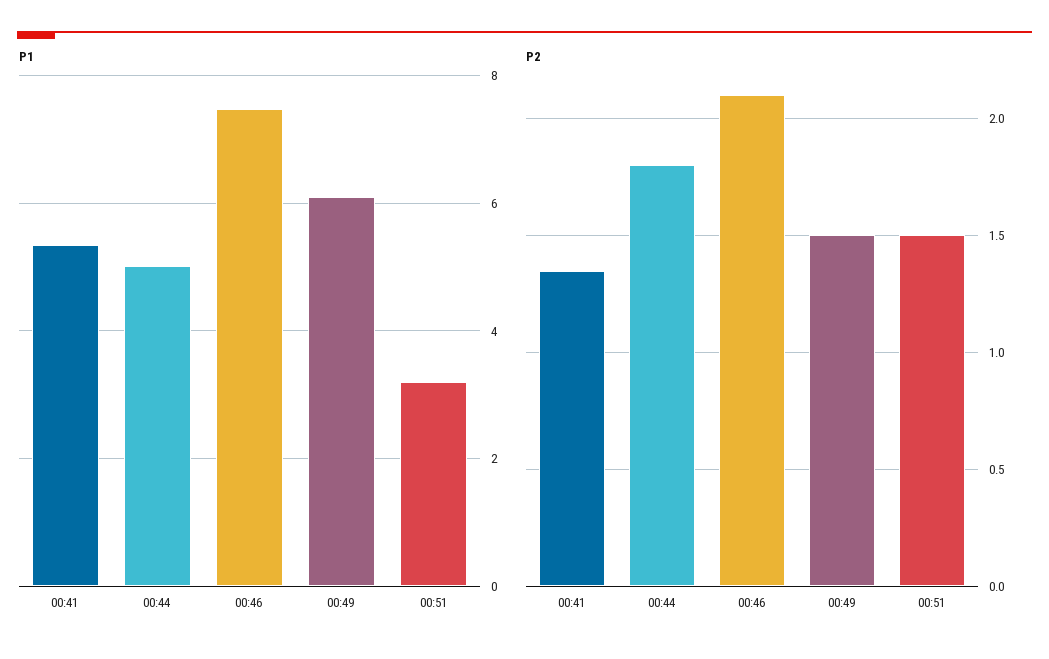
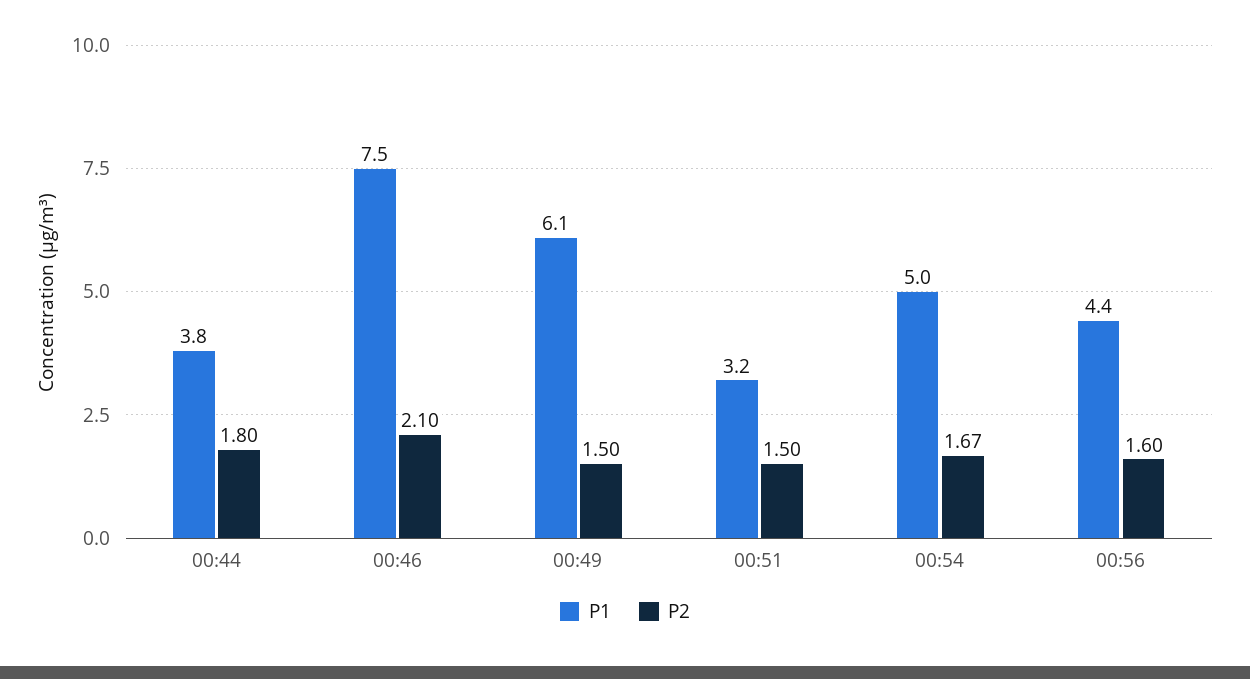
P1, 00:41: 5.4 -> none
P1, 00:44: 5 -> 3.8
P2, 00:41: 1.35 -> none
P1, 00:54: none -> 5
P2, 00:54: none -> 1.67
P1, 00:56: none -> 4.4
P2, 00:56: none -> 1.6

